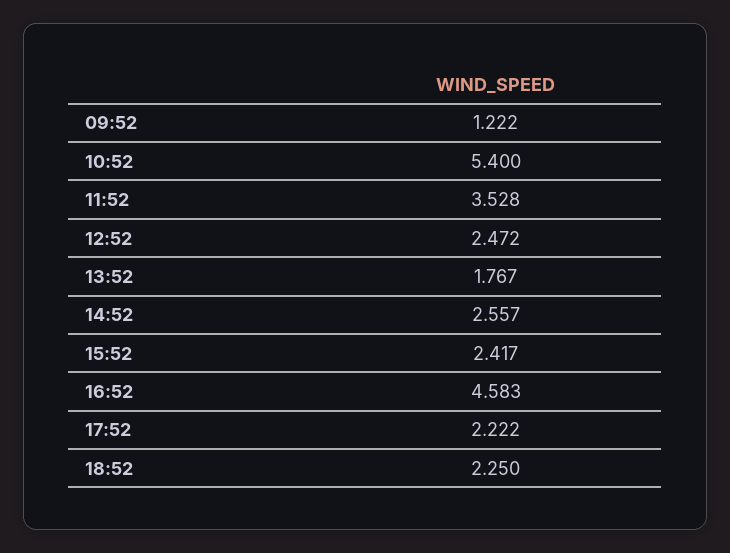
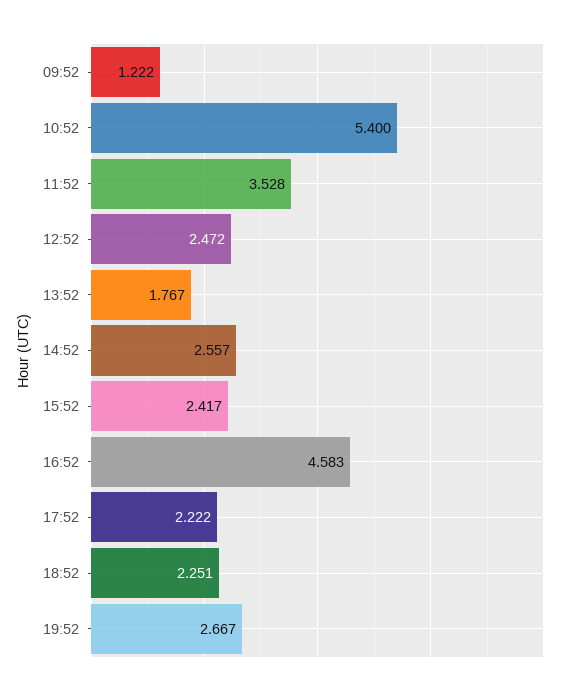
18:52: 2.25 -> 2.251
19:52: none -> 2.667

